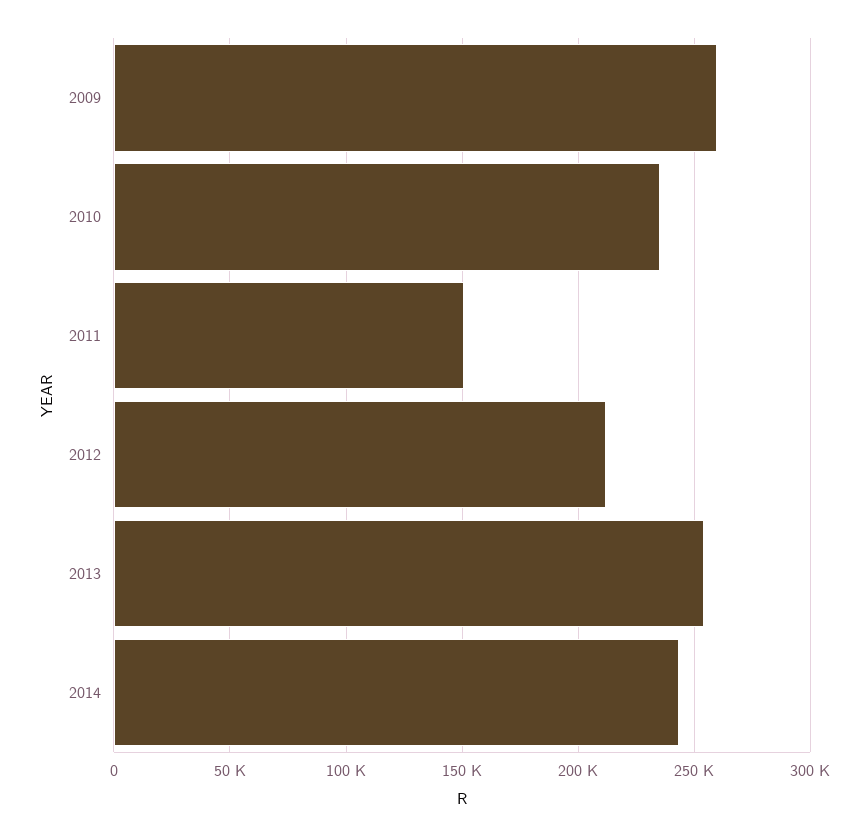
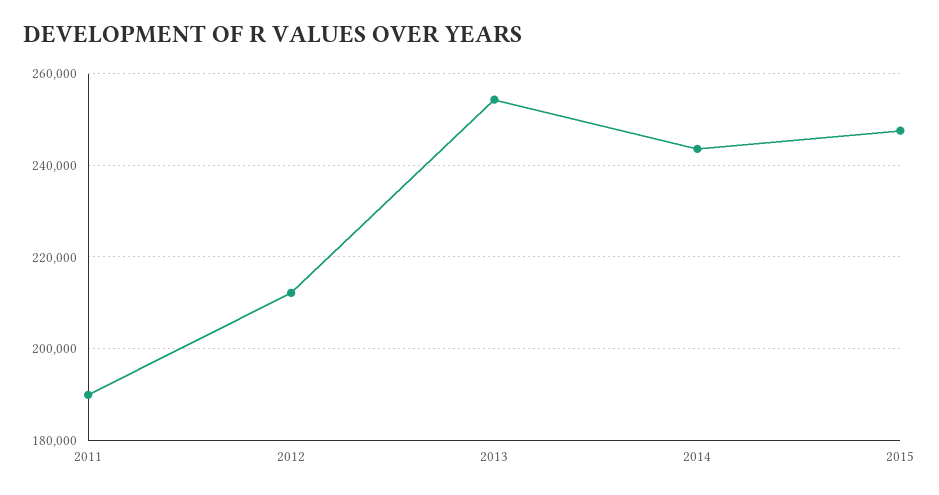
2009: 260000 -> none
2010: 235000 -> none
2011: 150000 -> 190000
2015: none -> 248000

